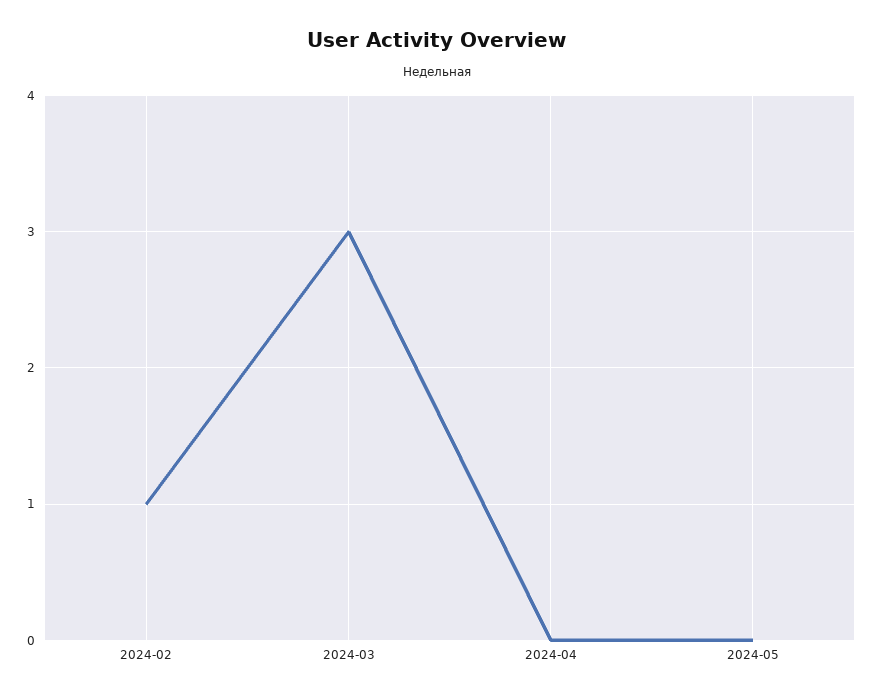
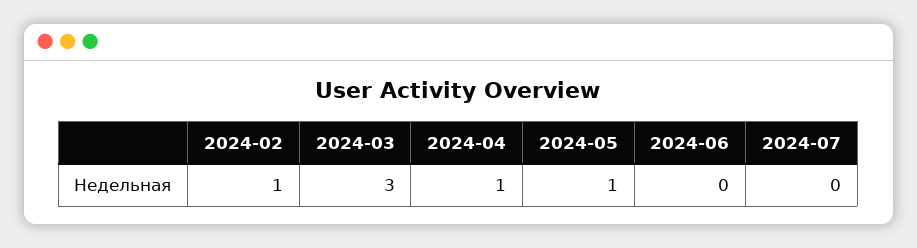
2024-04: 0 -> 1
2024-05: 0 -> 1
2024-06: none -> 0
2024-07: none -> 0

